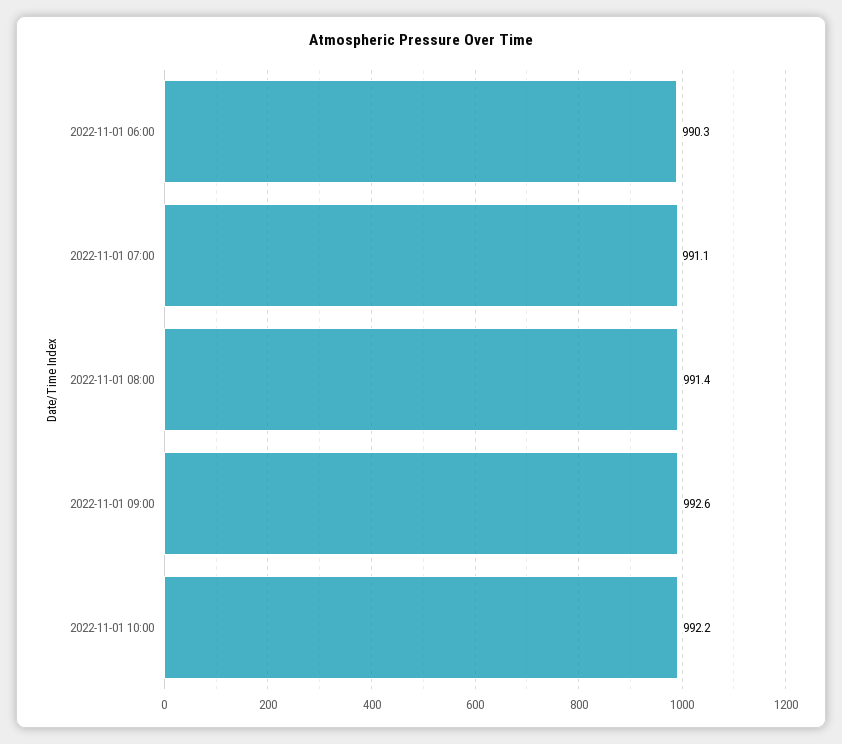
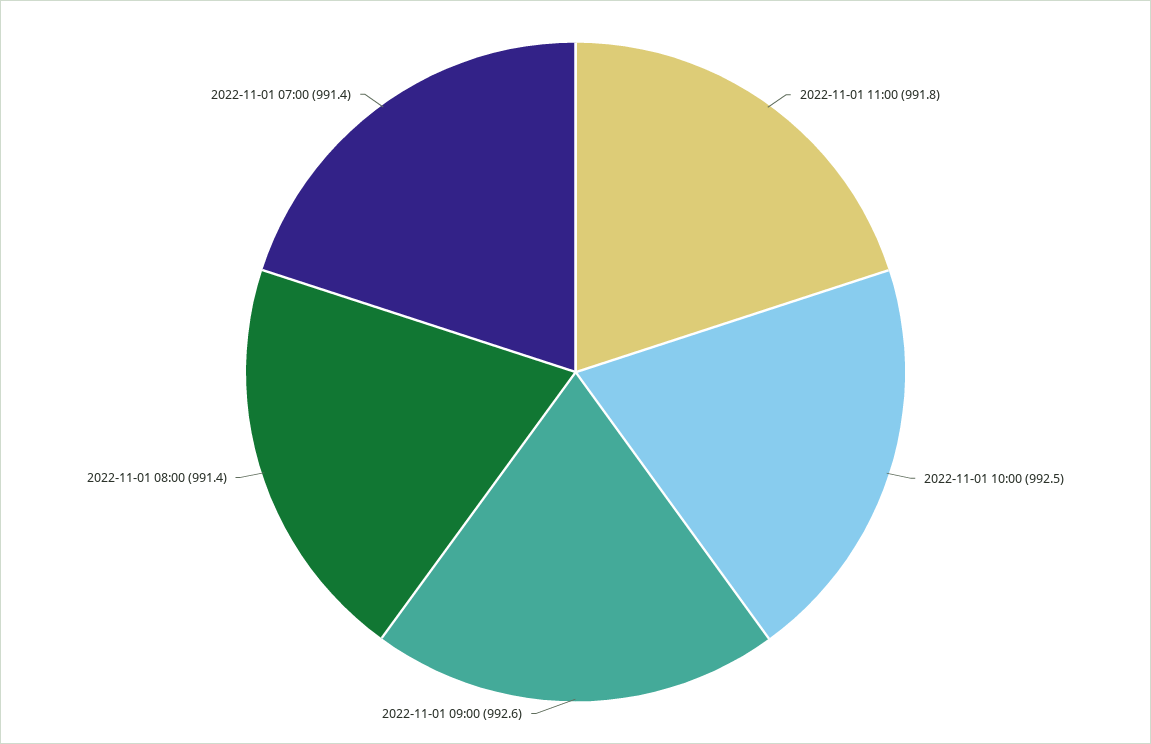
2022-11-01 06:00: 990.3 -> none
2022-11-01 07:00: 991.1 -> 991.4
2022-11-01 10:00: 992.2 -> 992.5
2022-11-01 11:00: none -> 991.8

